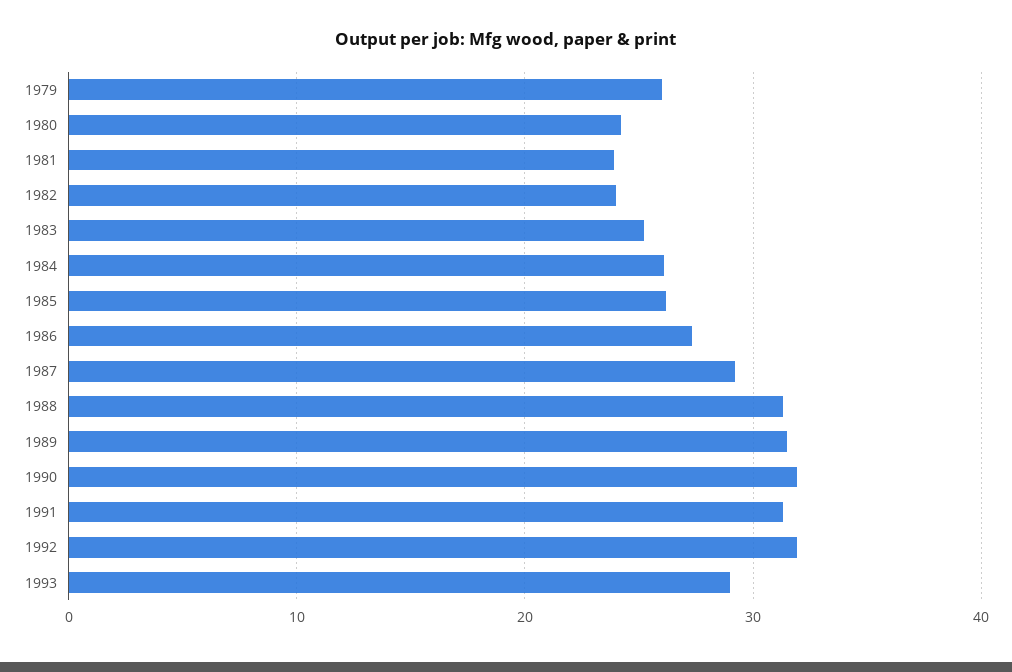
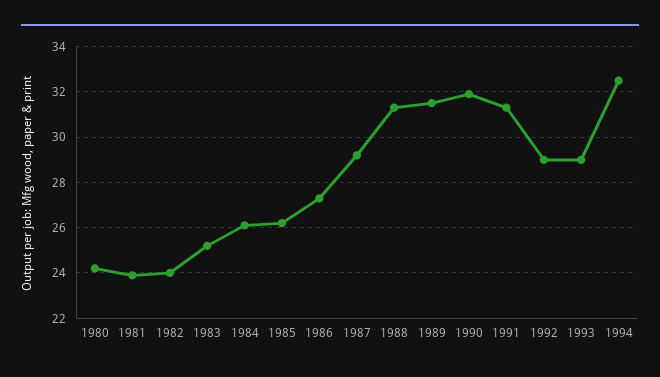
1979: 26 -> none
1992: 32 -> 29
1994: none -> 32.5

